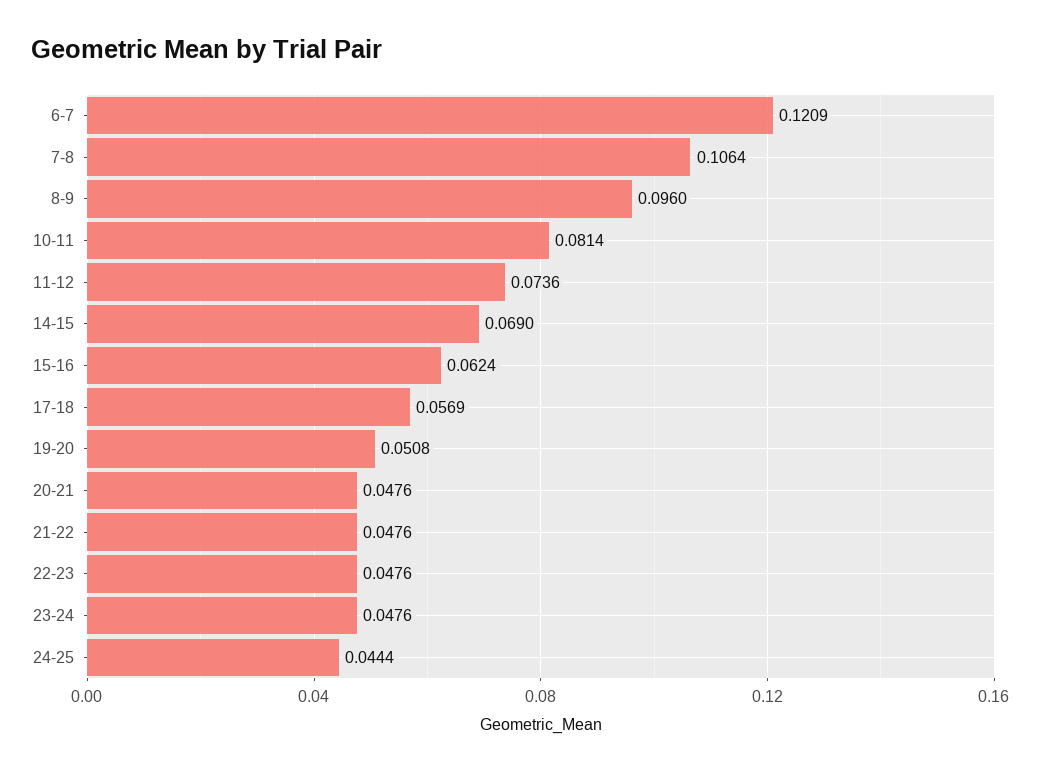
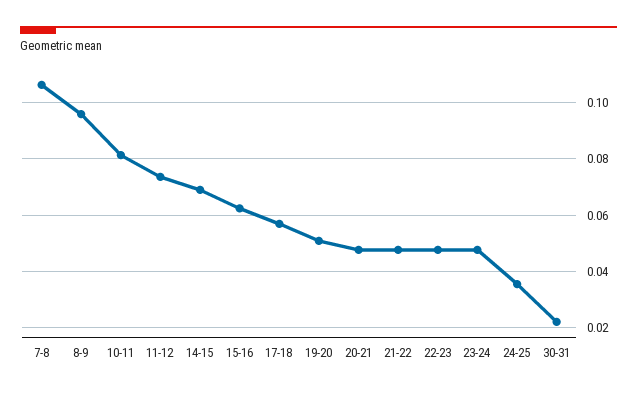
6-7: 0.1209 -> none
24-25: 0.0444 -> 0.035
30-31: none -> 0.0225

